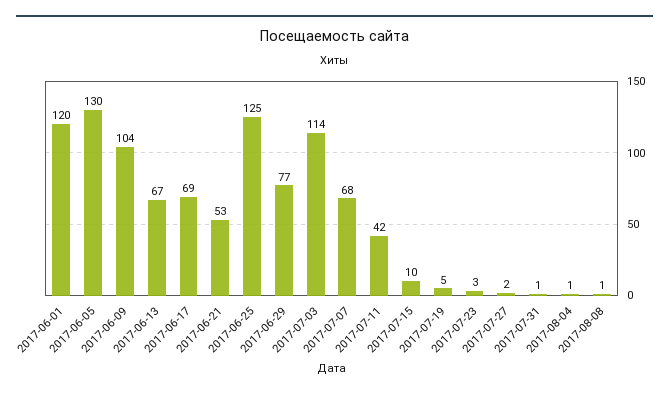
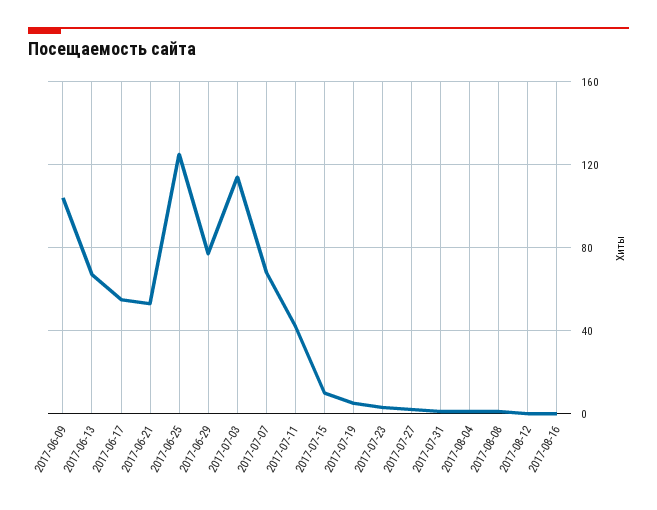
2017-06-01: 120 -> none
2017-06-05: 130 -> none
2017-06-17: 69 -> 55
2017-08-12: none -> 0
2017-08-16: none -> 0

